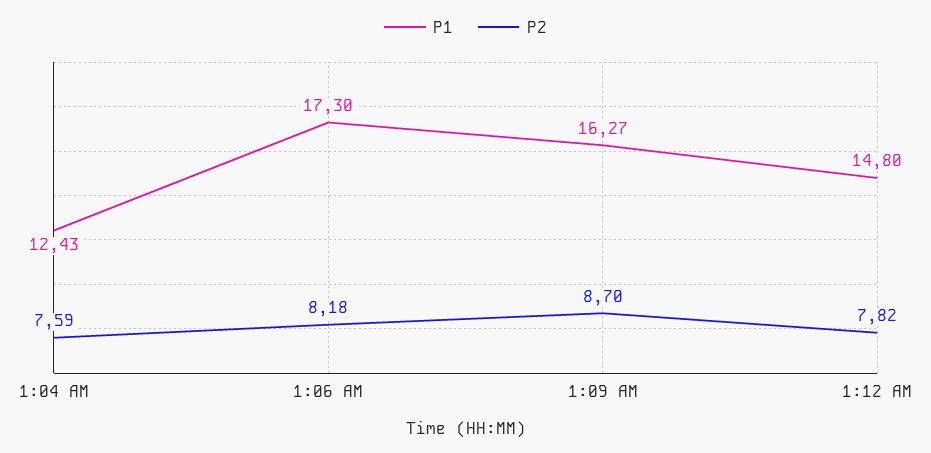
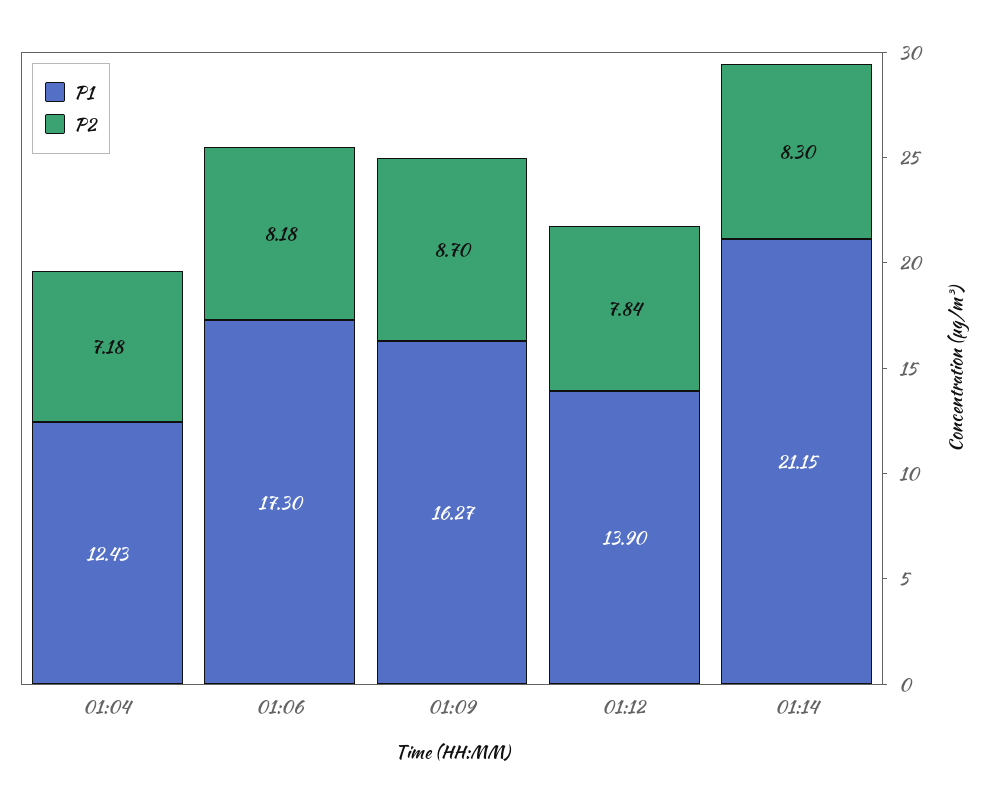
P2, 1:04 AM: 7.59 -> 7.18
P1, 1:12 AM: 14.8 -> 13.9
P2, 1:12 AM: 7.82 -> 7.84
P1, 01:14: none -> 21.15
P2, 01:14: none -> 8.3

